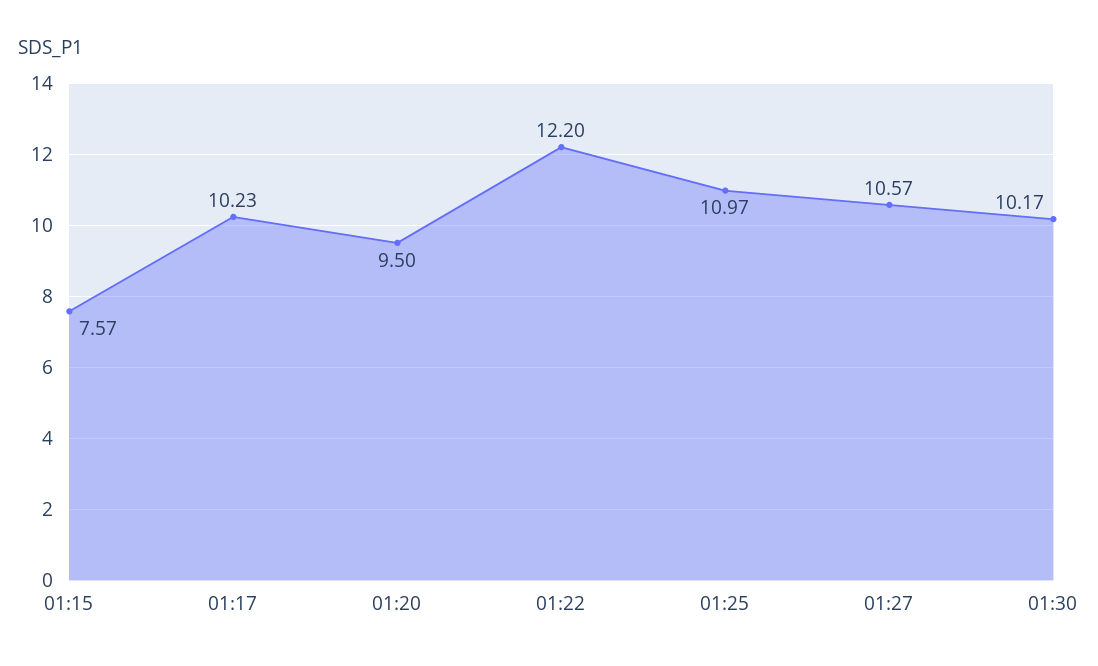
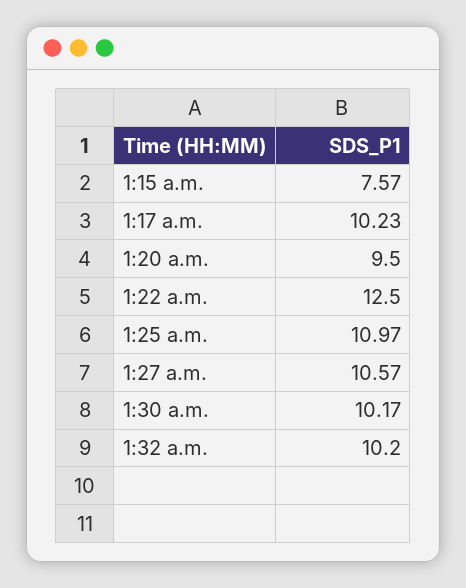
01:22: 12.2 -> 12.5
1:32 a.m.: none -> 10.2

